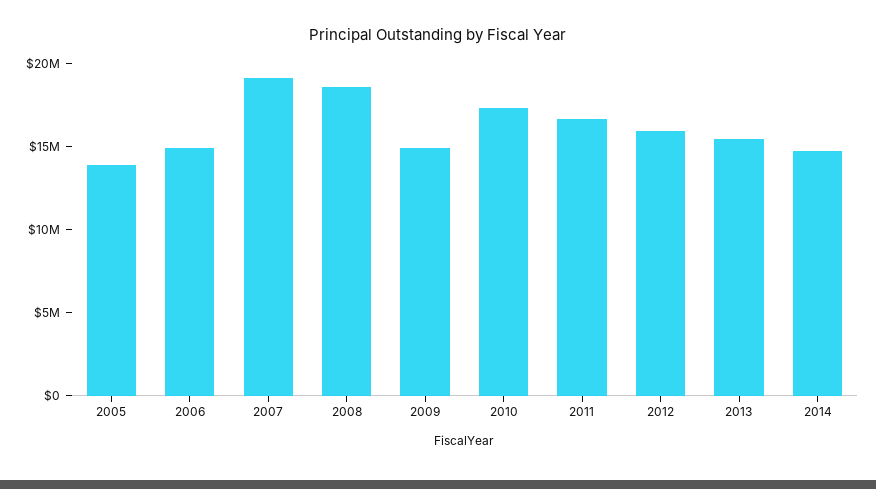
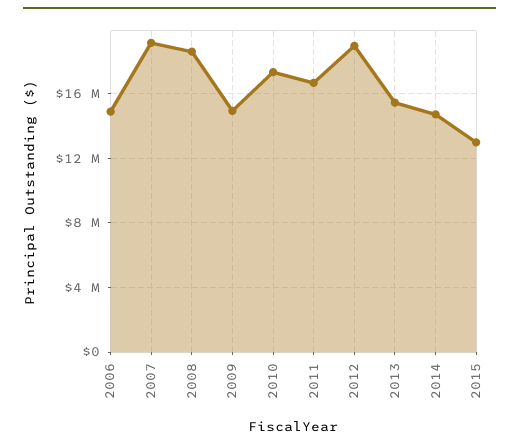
2005: 14000000 -> none
2012: 16000000 -> 19000000
2015: none -> 13000000

